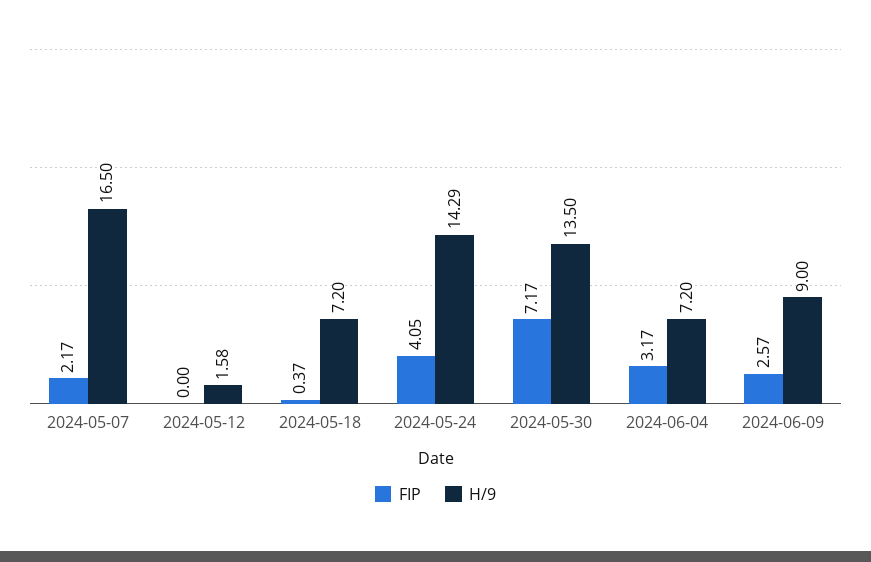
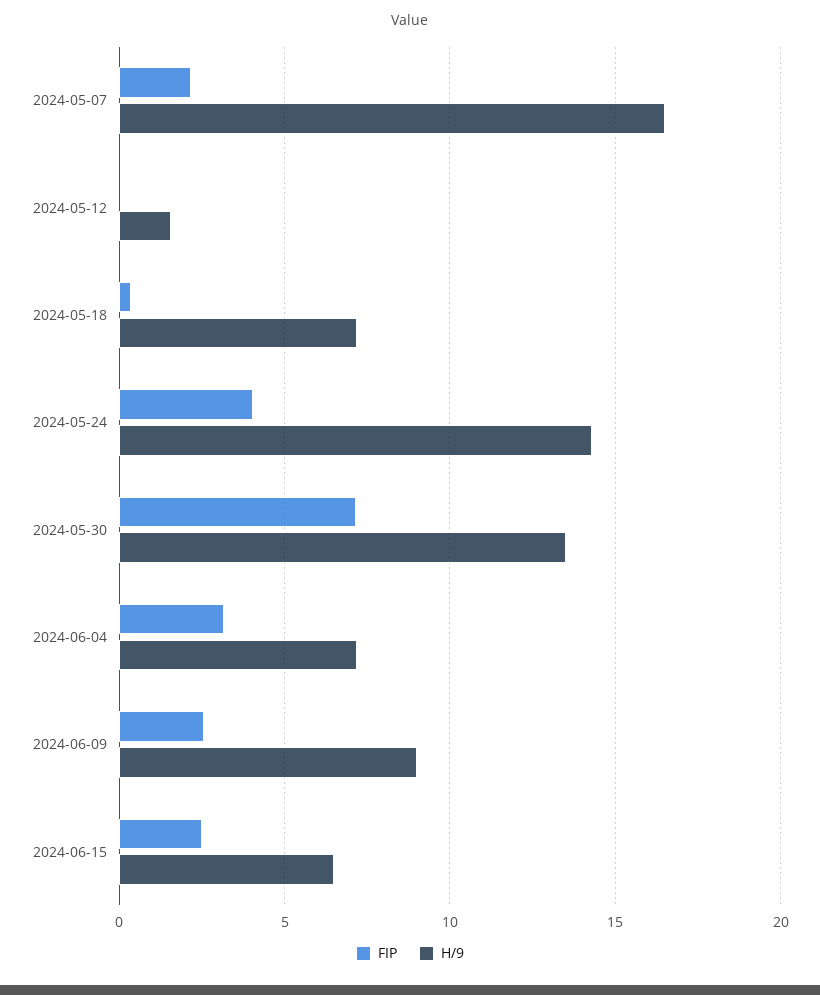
FIP, 2024-06-15: none -> 2.5
H/9, 2024-06-15: none -> 6.5

